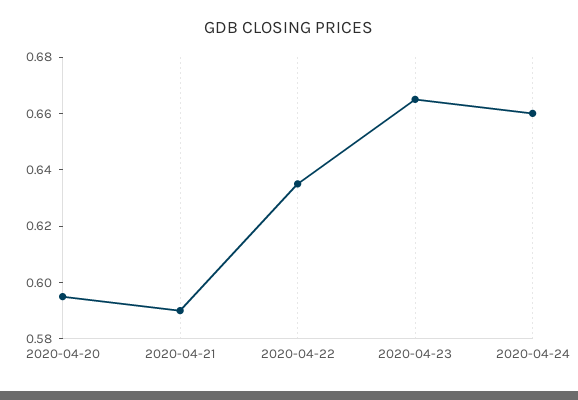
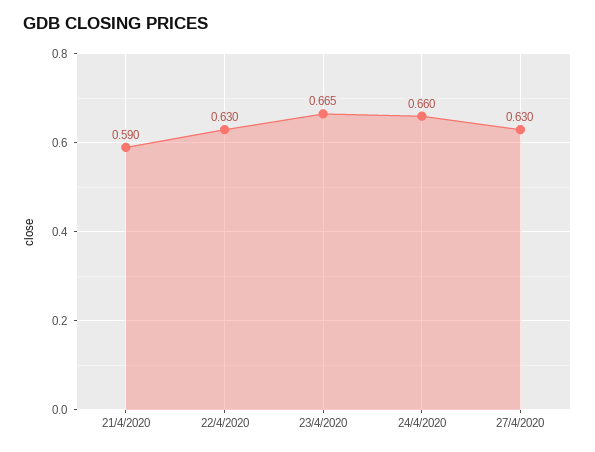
2020-04-20: 0.595 -> none
2020-04-22: 0.635 -> 0.63
27/4/2020: none -> 0.63

